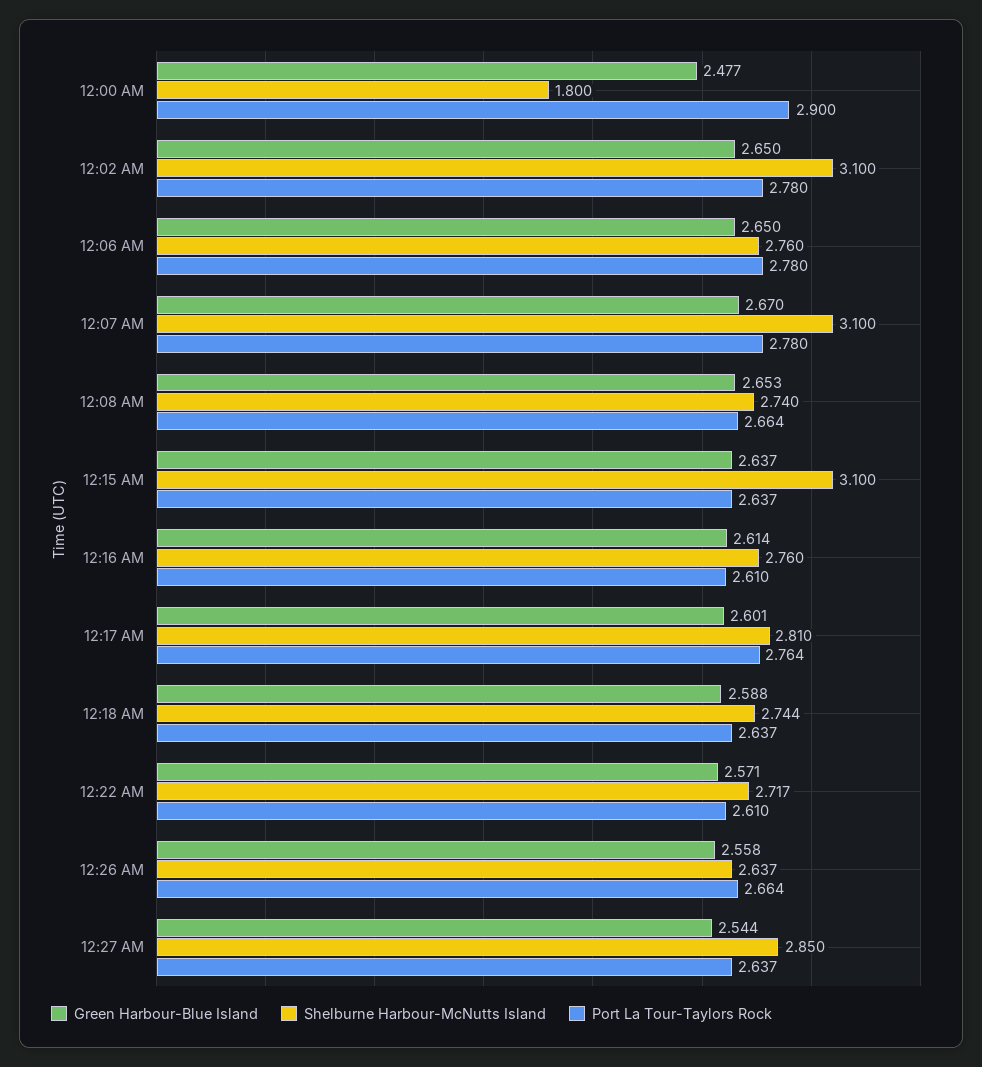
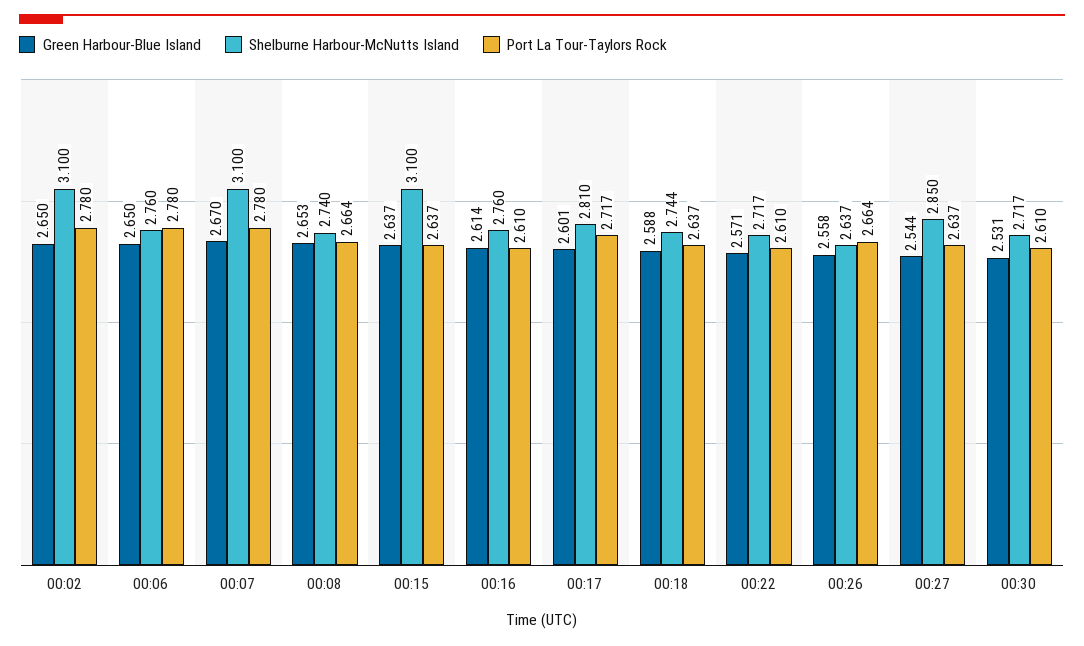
Green Harbour-Blue Island, 12:00 AM: 2.477 -> none
Shelburne Harbour-McNutts Island, 12:00 AM: 1.8 -> none
Port La Tour-Taylors Rock, 12:00 AM: 2.9 -> none
Port La Tour-Taylors Rock, 12:17 AM: 2.764 -> 2.717
Green Harbour-Blue Island, 00:30: none -> 2.531
Shelburne Harbour-McNutts Island, 00:30: none -> 2.717
Port La Tour-Taylors Rock, 00:30: none -> 2.61

